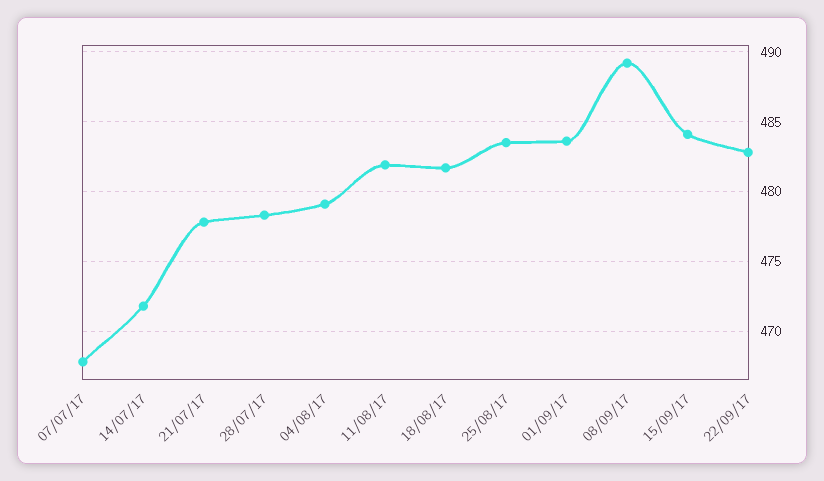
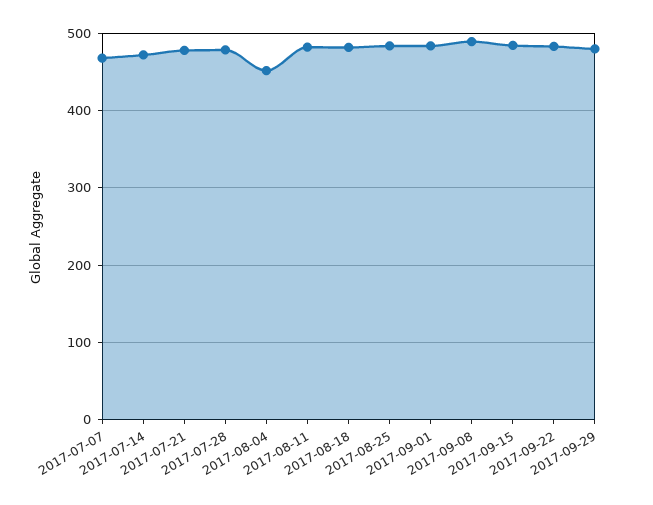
04/08/17: 479 -> 450
2017-09-29: none -> 480

